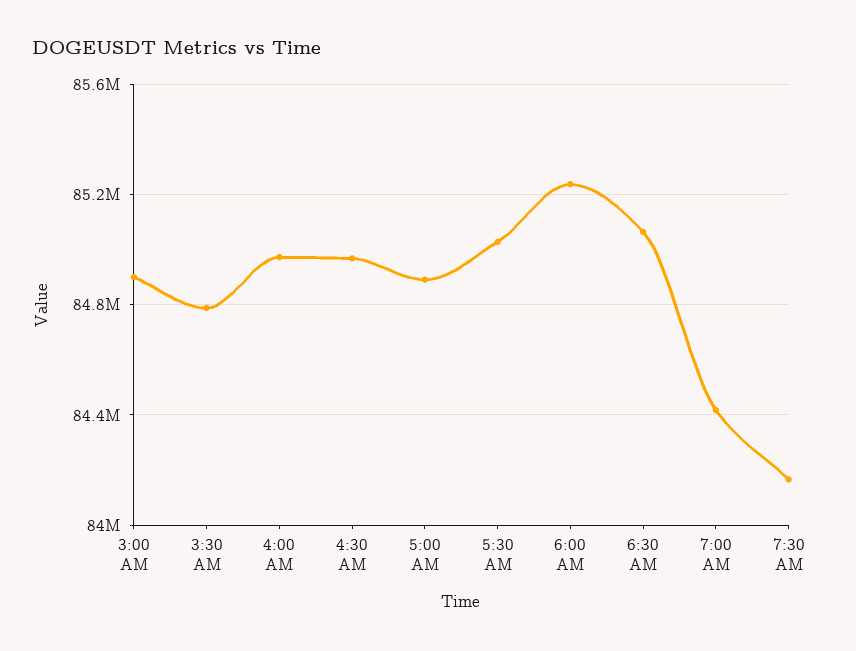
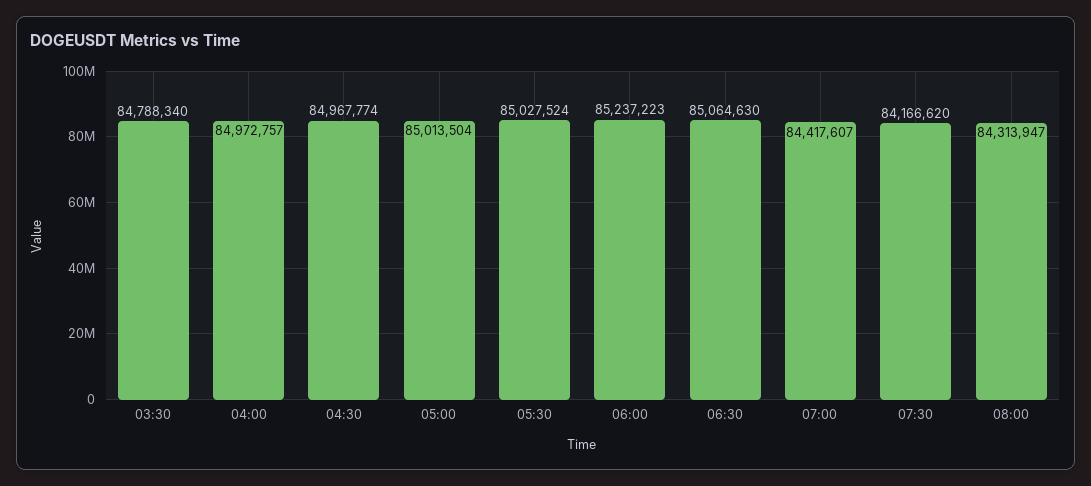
3:00 AM: 84900000 -> none
5:00 AM: 84900000 -> 85013504
08:00: none -> 84313947

